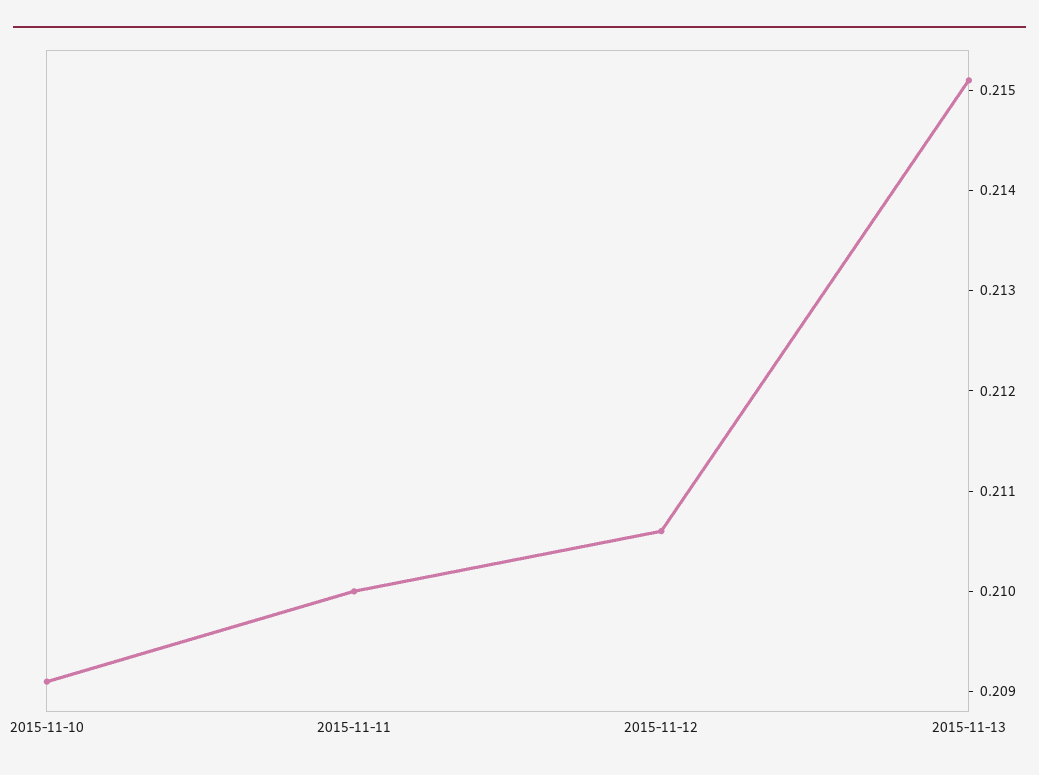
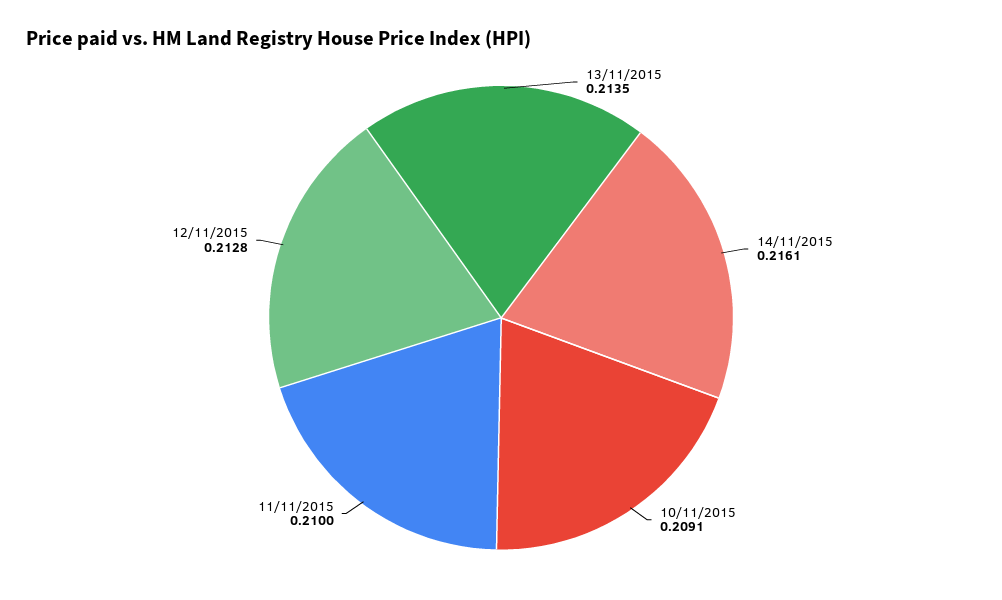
2015-11-12: 0.2106 -> 0.2128
2015-11-13: 0.2151 -> 0.2135
14/11/2015: none -> 0.2161

